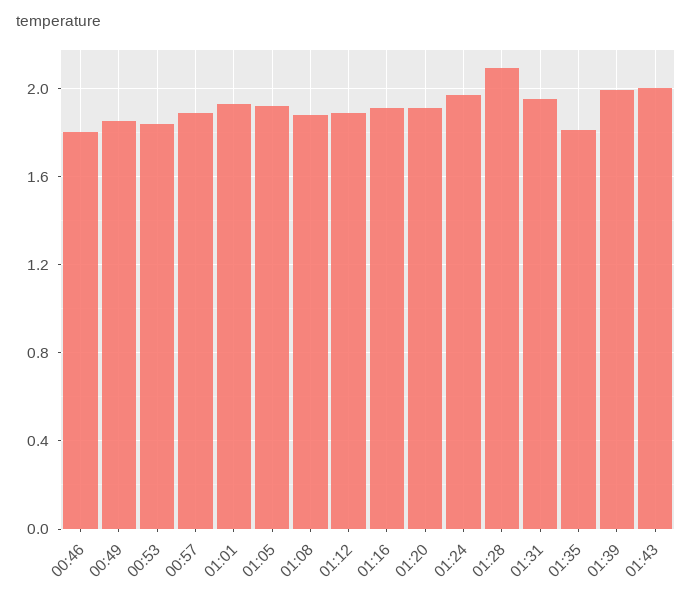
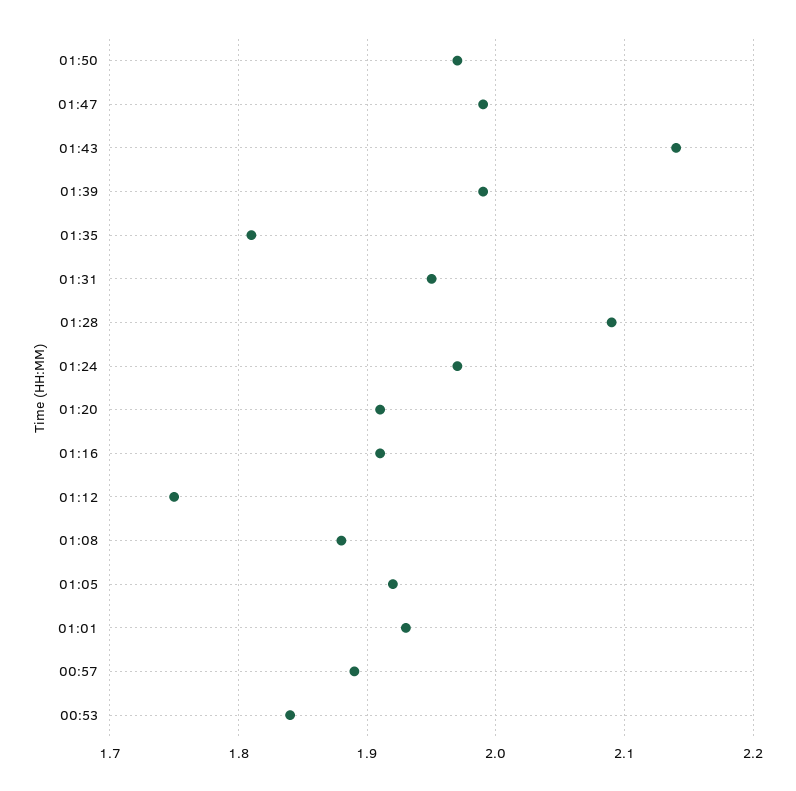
00:46: 1.8 -> none
00:49: 1.85 -> none
01:12: 1.9 -> 1.75
01:43: 2 -> 2.14
01:50: none -> 1.97
01:47: none -> 1.99

